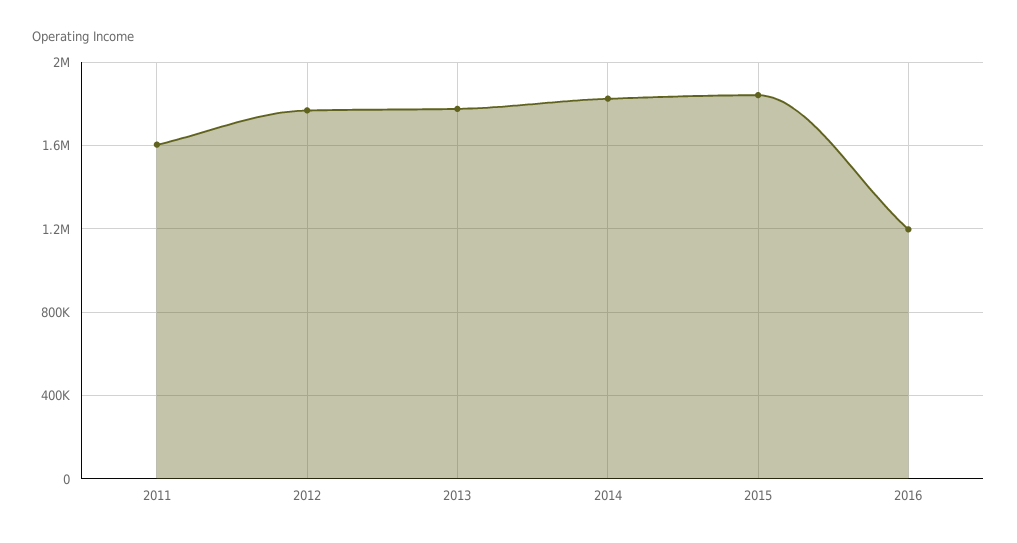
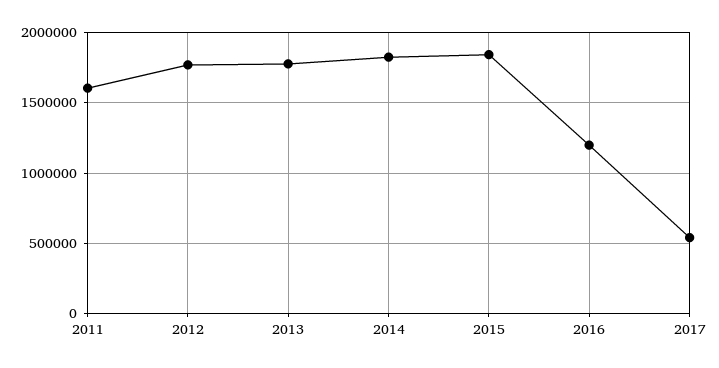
2017: none -> 550000

